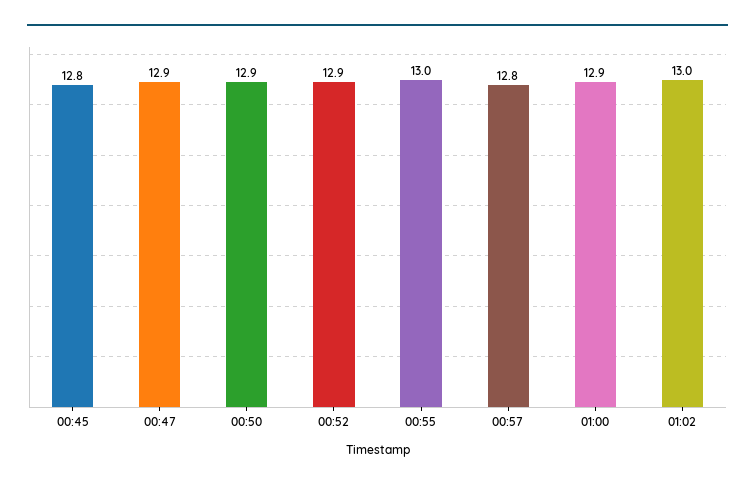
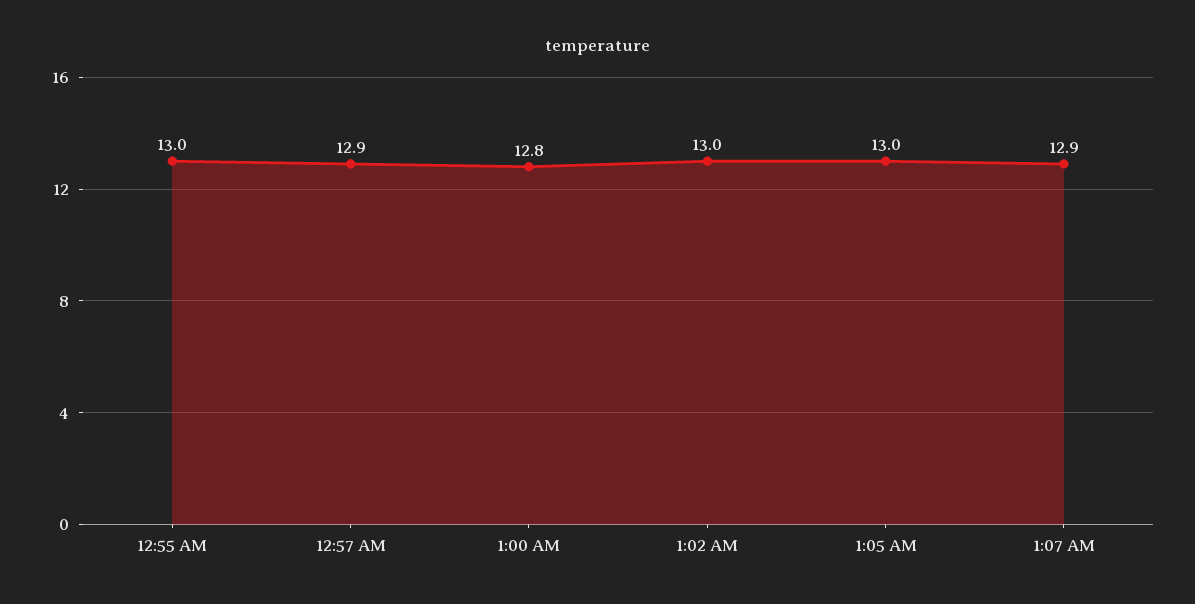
00:45: 12.8 -> none
00:47: 12.9 -> none
00:50: 12.9 -> none
00:52: 12.9 -> none
00:57: 12.8 -> 12.9
01:00: 12.9 -> 12.8
1:05 AM: none -> 13
1:07 AM: none -> 12.9

